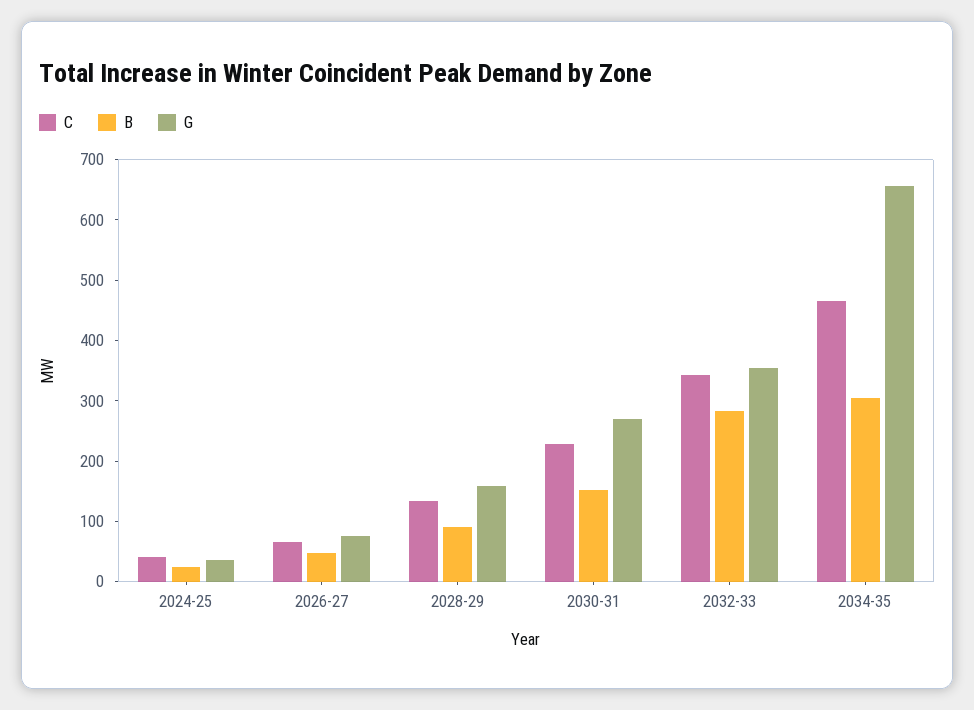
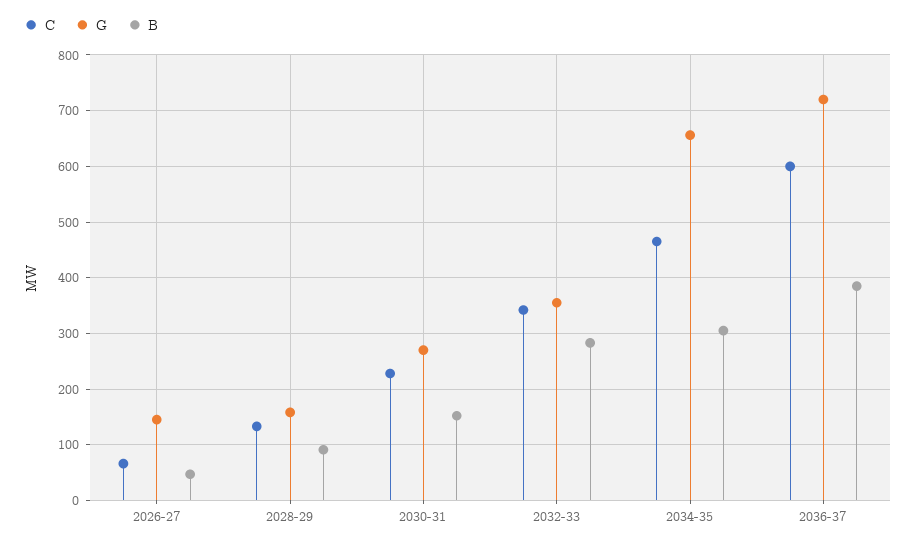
C, 2024-25: 40 -> none
B, 2024-25: 20 -> none
G, 2024-25: 40 -> none
G, 2026-27: 80 -> 140
C, 2036-37: none -> 600
G, 2036-37: none -> 720
B, 2036-37: none -> 380

